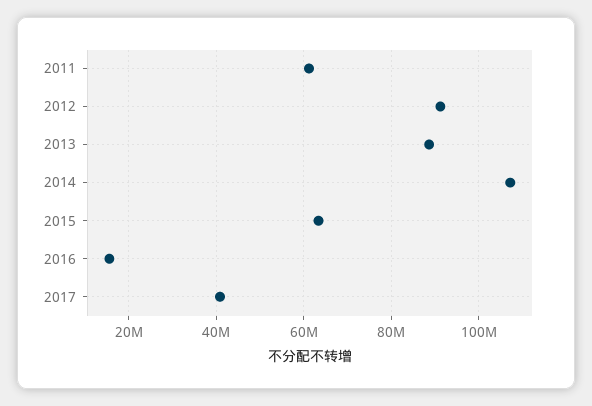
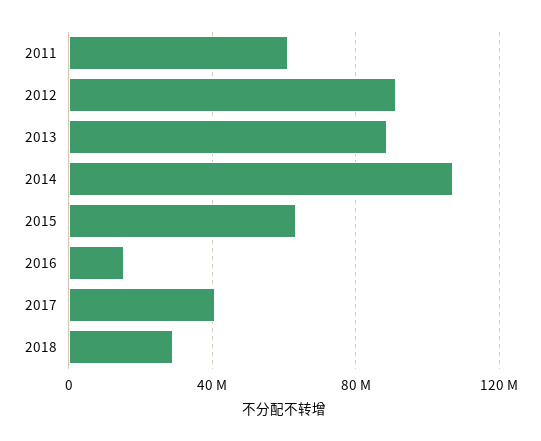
2018: none -> 30000000

